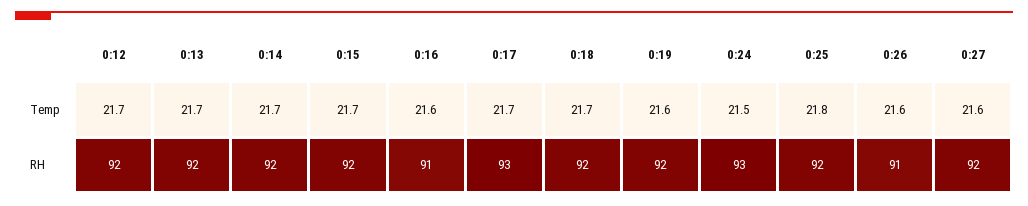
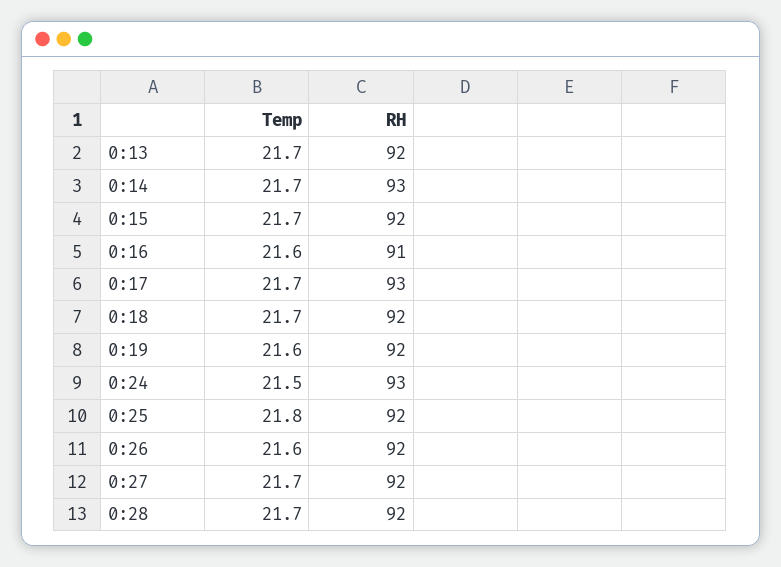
0:12, Temp: 21.7 -> none
0:27, Temp: 21.6 -> 21.7
0:12, RH: 92 -> none
0:14, RH: 92 -> 93
0:26, RH: 91 -> 92
0:28, Temp: none -> 21.7
0:28, RH: none -> 92

